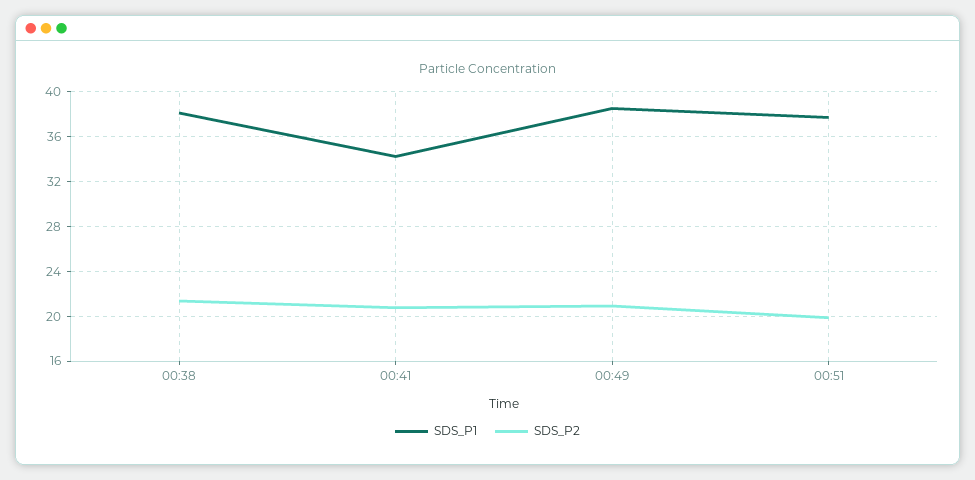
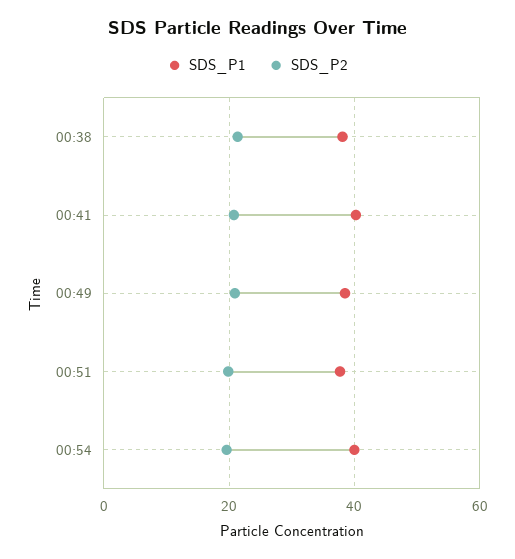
SDS_P1, 00:41: 34 -> 40
SDS_P1, 00:54: none -> 40
SDS_P2, 00:54: none -> 20

